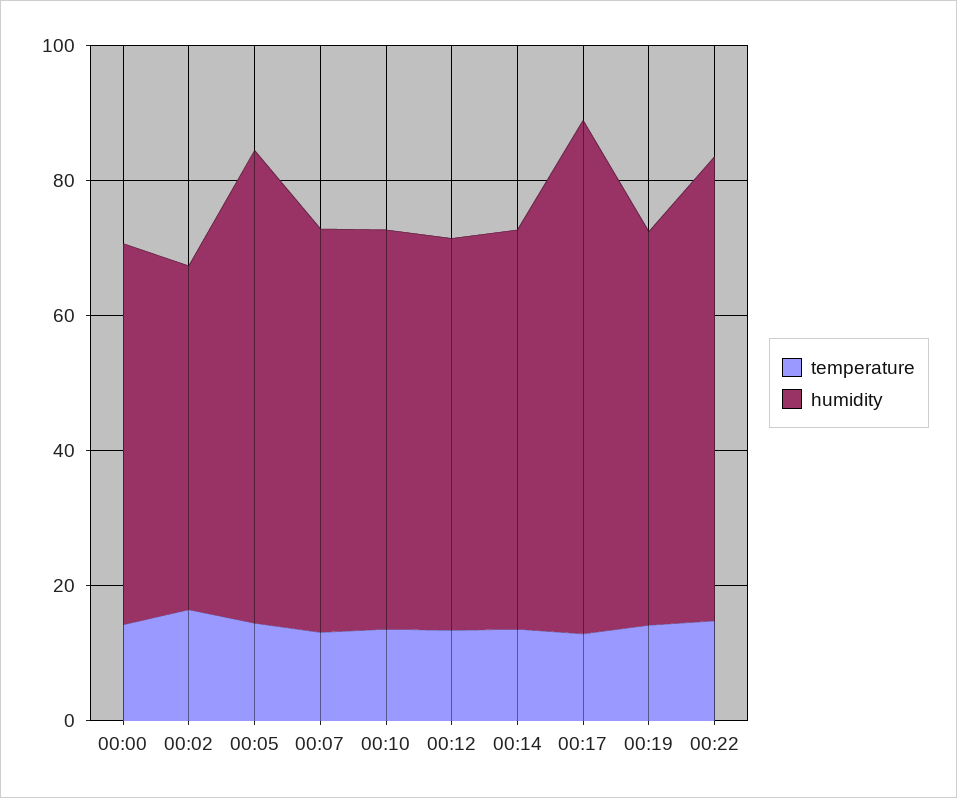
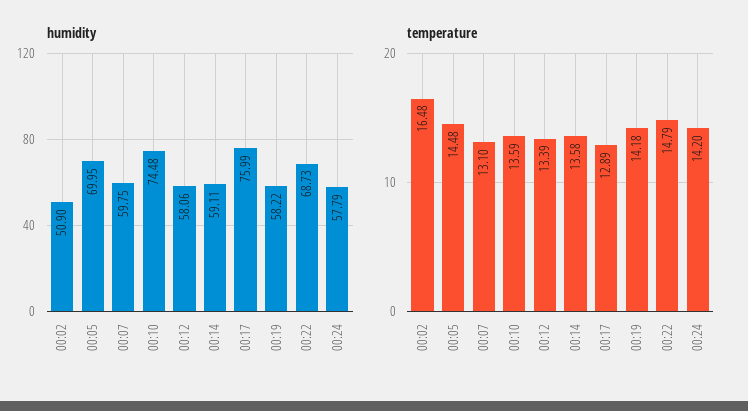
temperature, 00:00: 15 -> none
humidity, 00:00: 55 -> none
humidity, 00:10: 60 -> 74.48
humidity, 00:24: none -> 57.79
temperature, 00:24: none -> 14.2

